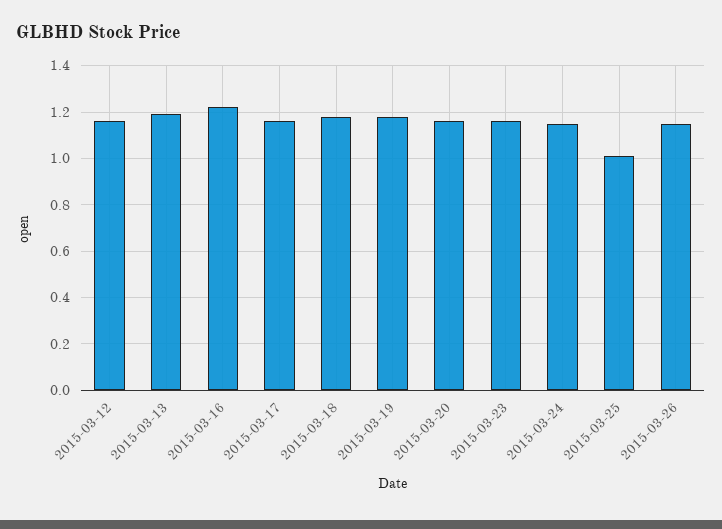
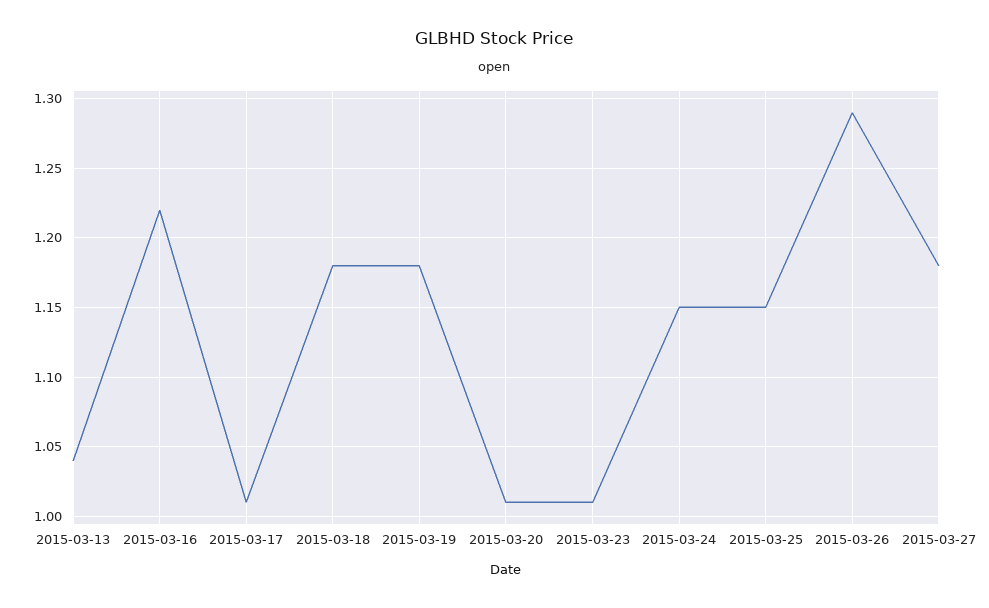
2015-03-12: 1.15 -> none
2015-03-13: 1.2 -> 1.04
2015-03-17: 1.15 -> 1.01
2015-03-20: 1.15 -> 1.01
2015-03-23: 1.15 -> 1.01
2015-03-25: 1 -> 1.15
2015-03-26: 1.15 -> 1.29
2015-03-27: none -> 1.18

